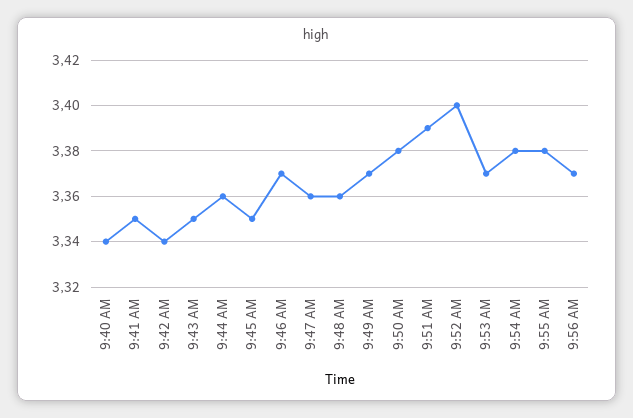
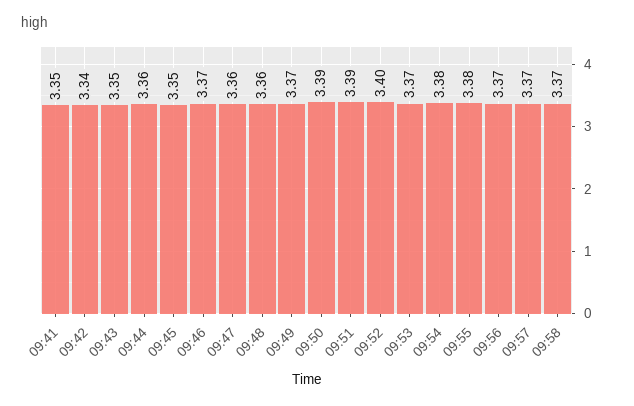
9:40 AM: 3.34 -> none
9:50 AM: 3.38 -> 3.39
09:57: none -> 3.37
09:58: none -> 3.37

